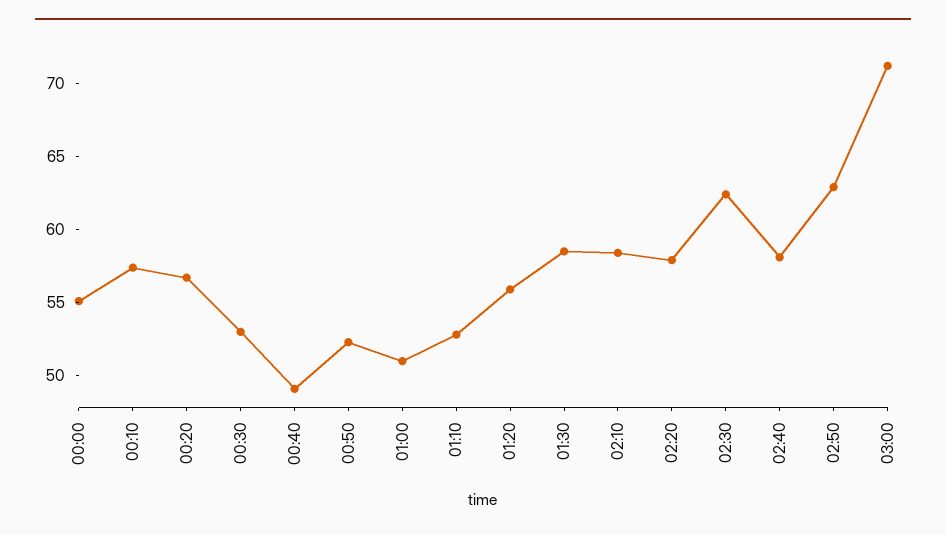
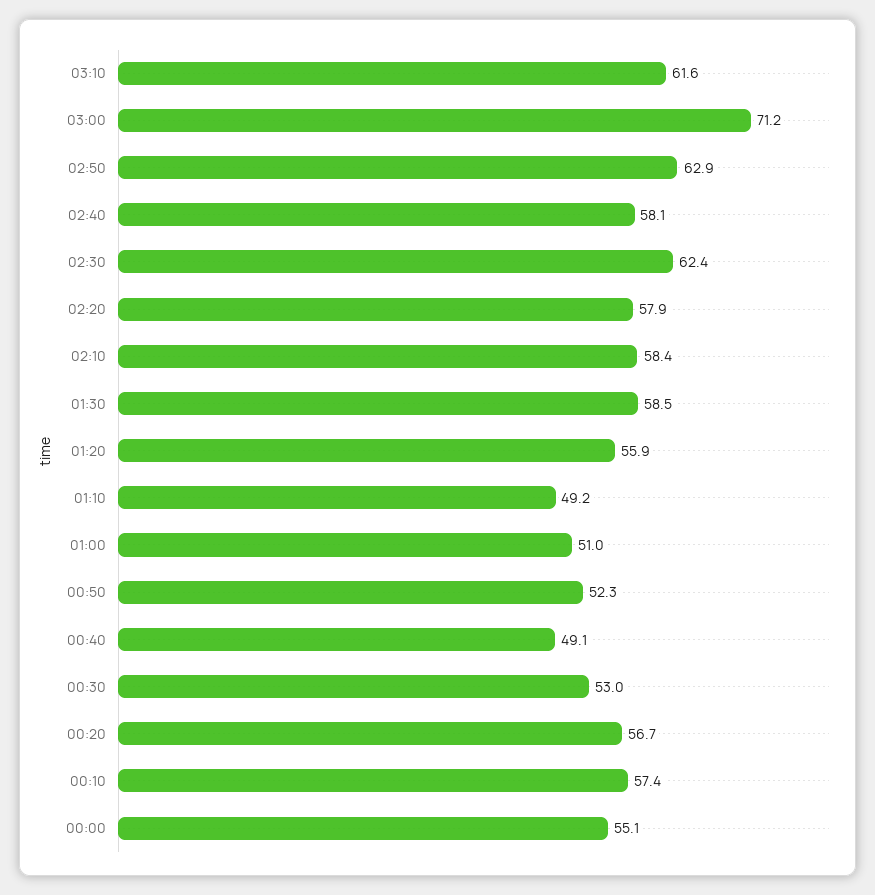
01:10: 53 -> 49.2
03:10: none -> 61.6

